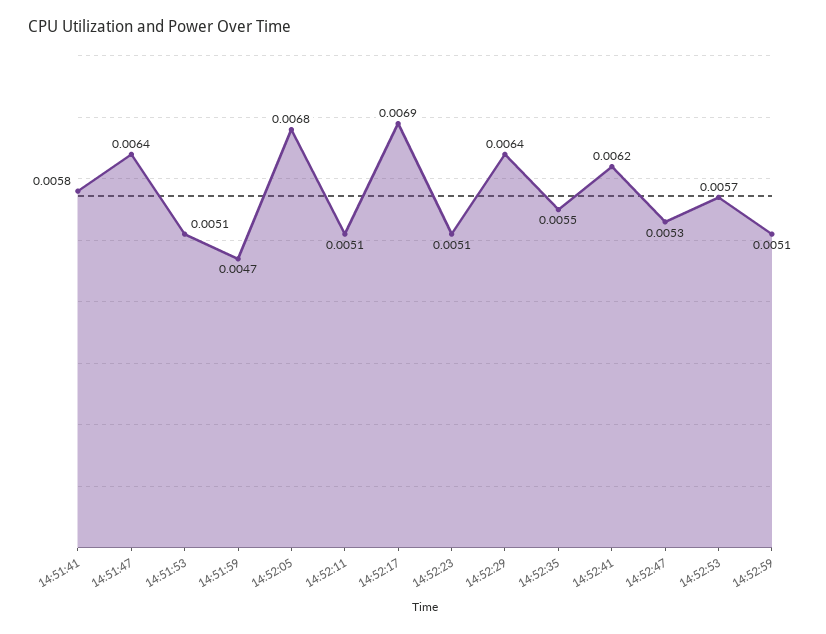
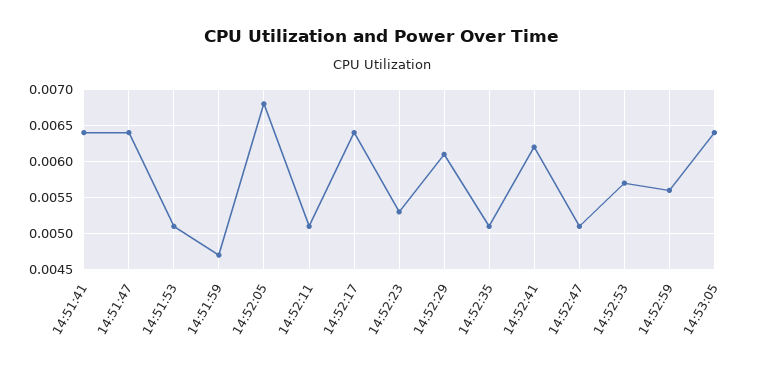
14:51:41: 0.0058 -> 0.0064
14:52:17: 0.0069 -> 0.0064
14:52:23: 0.0051 -> 0.0053
14:52:29: 0.0064 -> 0.0061
14:52:35: 0.0055 -> 0.0051
14:52:47: 0.0053 -> 0.0051
14:52:59: 0.0051 -> 0.0056
14:53:05: none -> 0.0064

